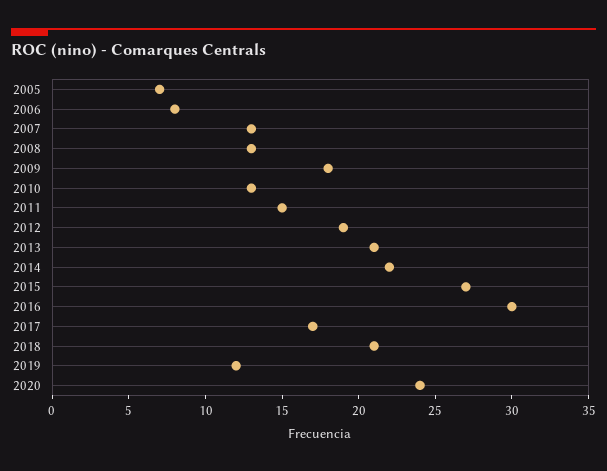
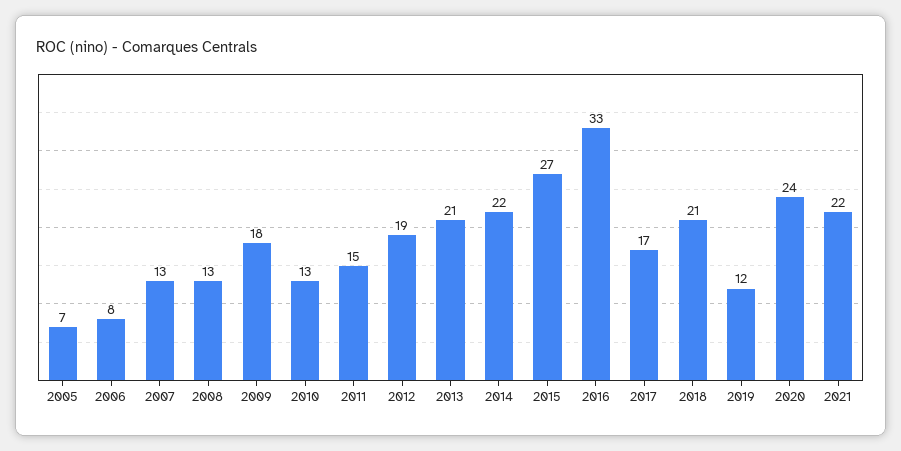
2016: 30 -> 33
2021: none -> 22

